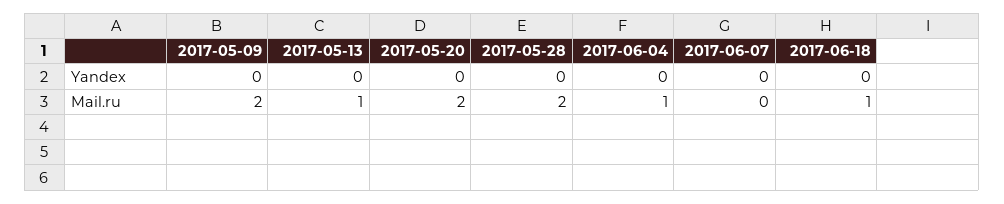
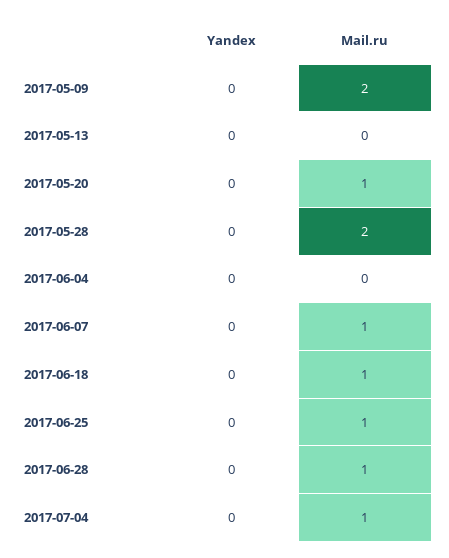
2017-05-13, Mail.ru: 1 -> 0
2017-05-20, Mail.ru: 2 -> 1
2017-06-04, Mail.ru: 1 -> 0
2017-06-07, Mail.ru: 0 -> 1
2017-06-25, Yandex: none -> 0
2017-06-25, Mail.ru: none -> 1
2017-06-28, Yandex: none -> 0
2017-06-28, Mail.ru: none -> 1
2017-07-04, Yandex: none -> 0
2017-07-04, Mail.ru: none -> 1

